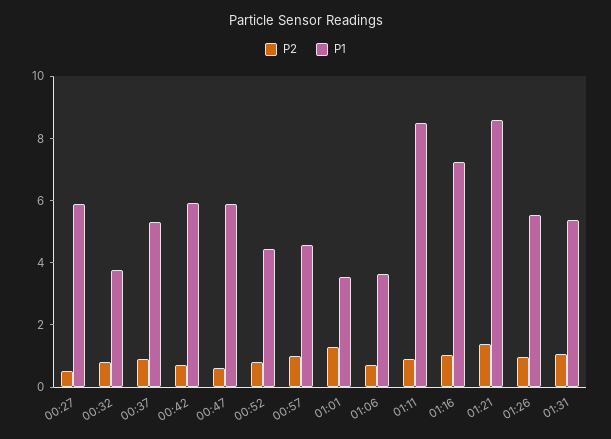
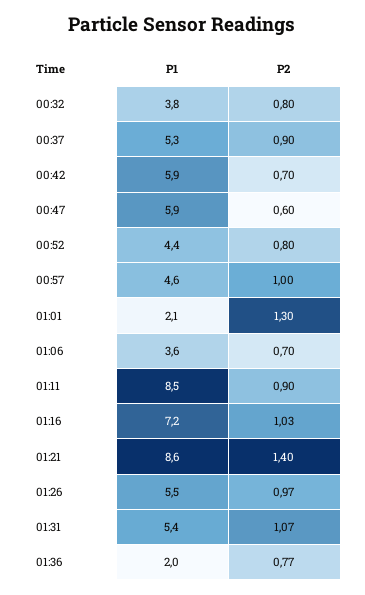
P2, 00:27: 0.5 -> none
P1, 00:27: 6 -> none
P1, 01:01: 3.5 -> 2.1
P1, 01:36: none -> 2
P2, 01:36: none -> 0.77

